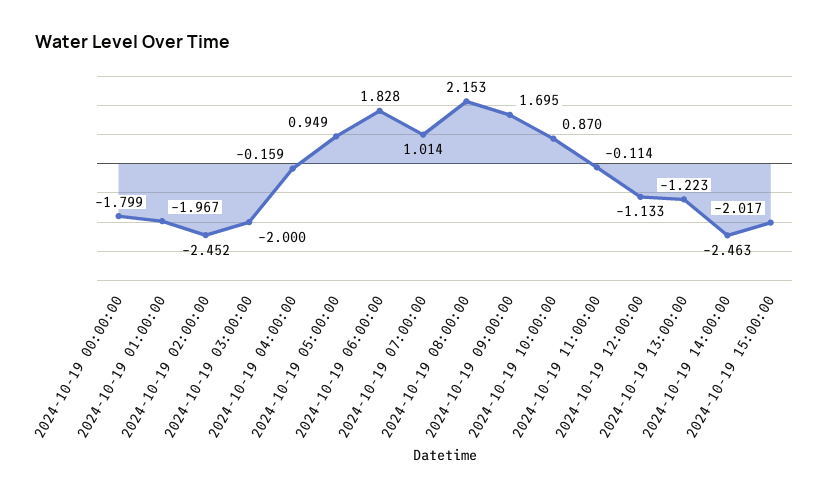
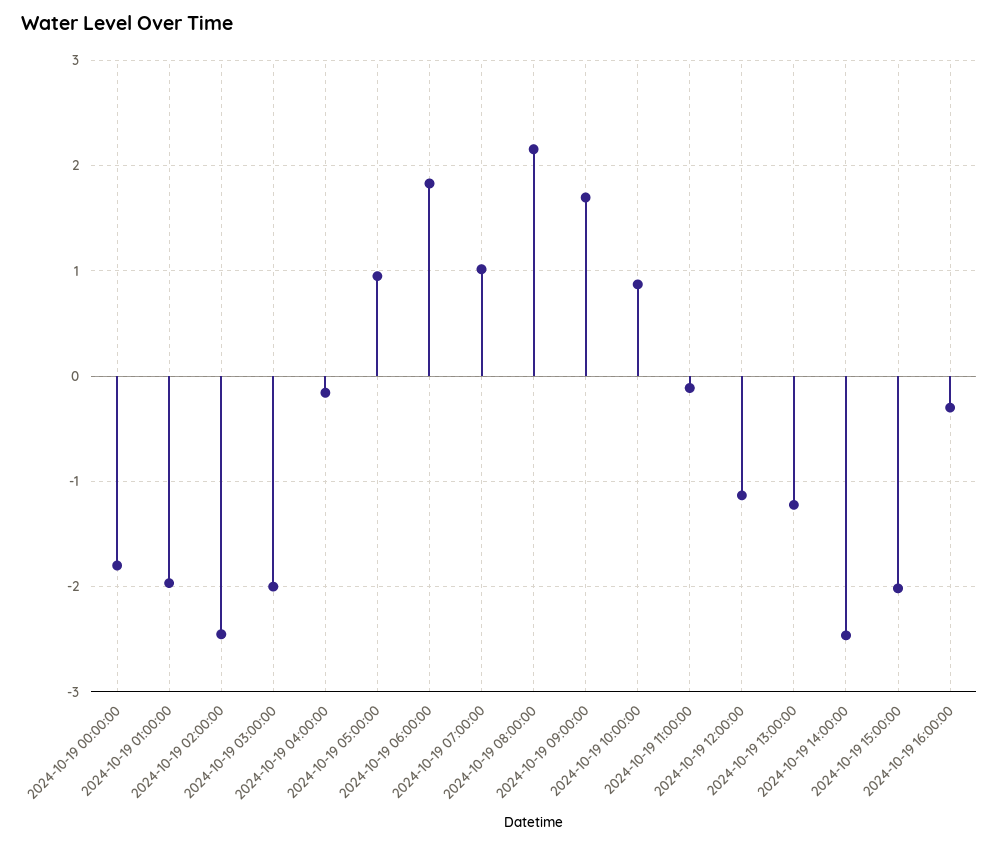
2024-10-19 16:00:00: none -> -0.3

